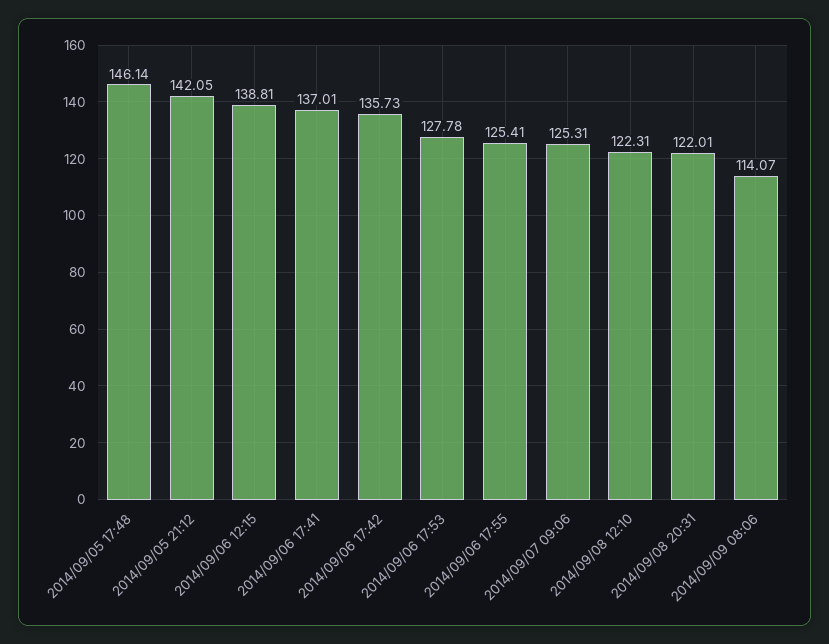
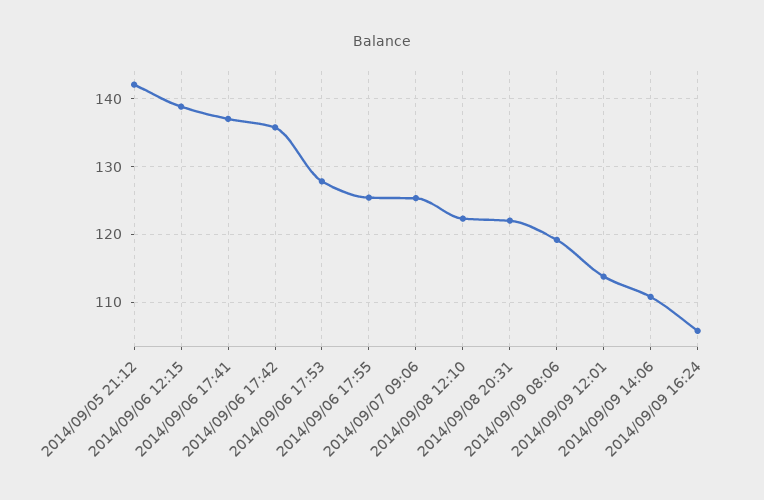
2014/09/05 17:48: 146.14 -> none
2014/09/09 08:06: 114.07 -> 119
2014/09/09 12:01: none -> 114
2014/09/09 14:06: none -> 111
2014/09/09 16:24: none -> 106

